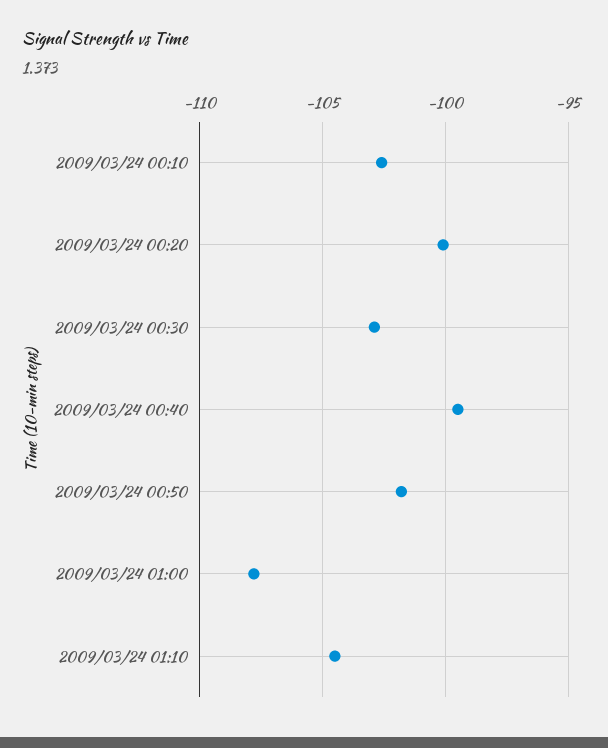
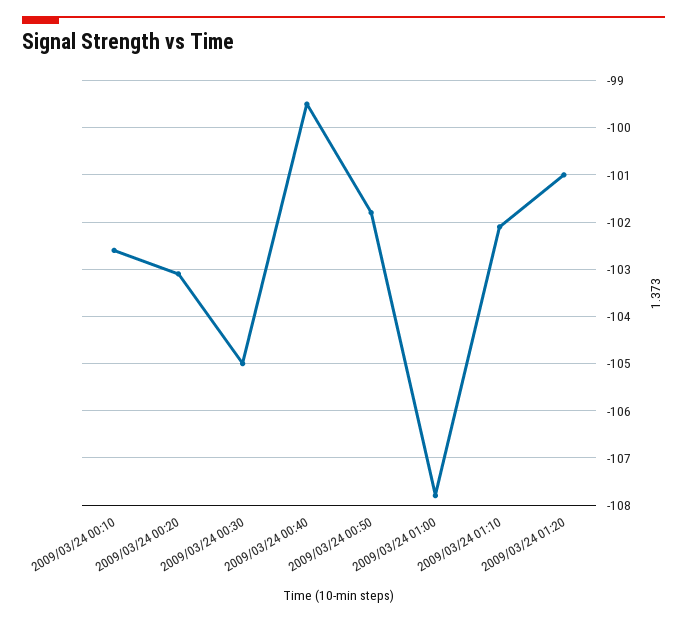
2009/03/24 00:20: -100 -> -103
2009/03/24 00:30: -103 -> -105
2009/03/24 01:10: -104.5 -> -102
2009/03/24 01:20: none -> -101

